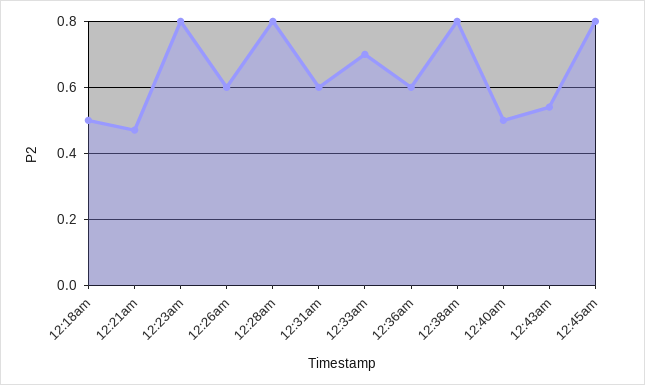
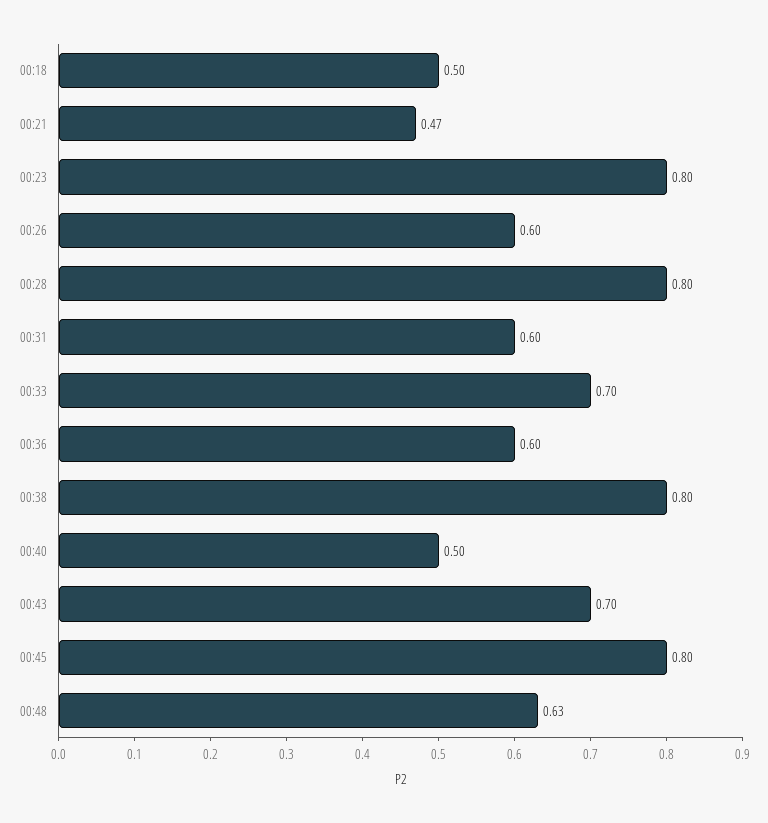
12:43am: 0.55 -> 0.7
00:48: none -> 0.63

